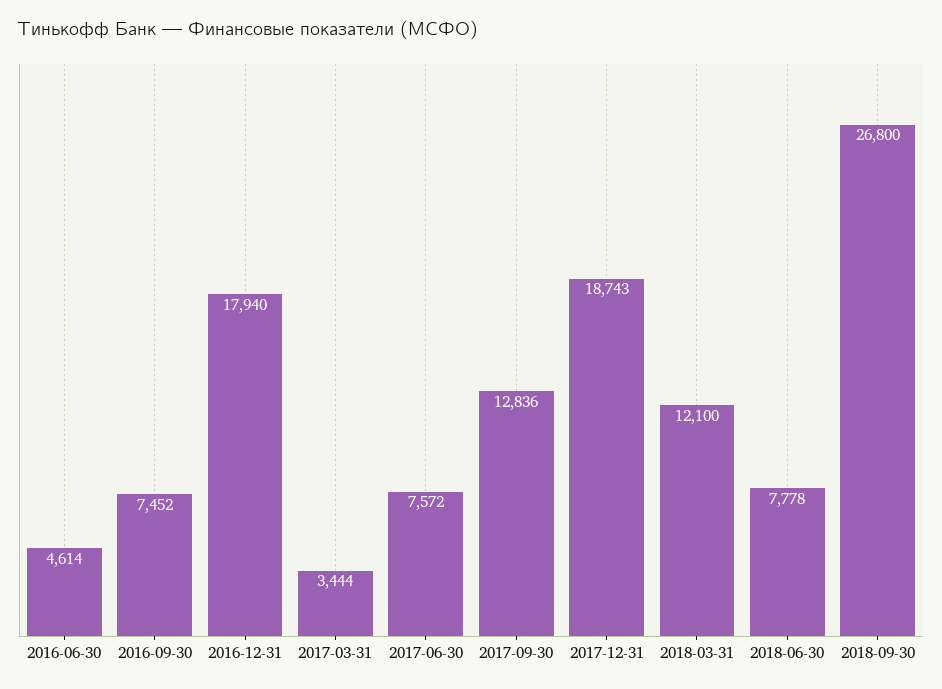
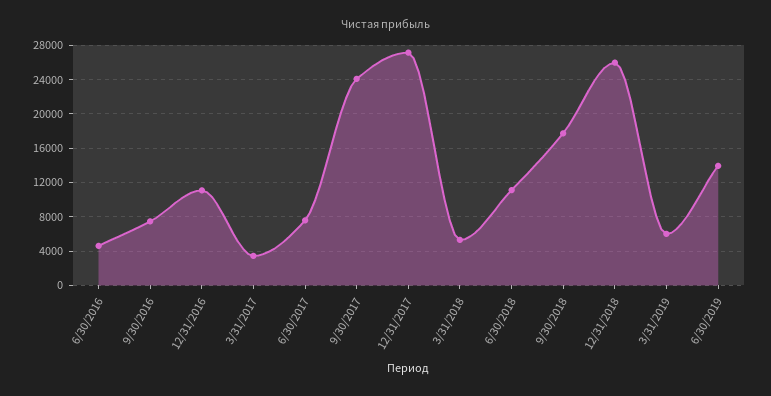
2016-12-31: 17940 -> 11000
2017-09-30: 12836 -> 24000
2017-12-31: 18743 -> 27000
2018-03-31: 12100 -> 5000
2018-06-30: 7778 -> 11000
2018-09-30: 26800 -> 18000
12/31/2018: none -> 26000
3/31/2019: none -> 6000
6/30/2019: none -> 14000

